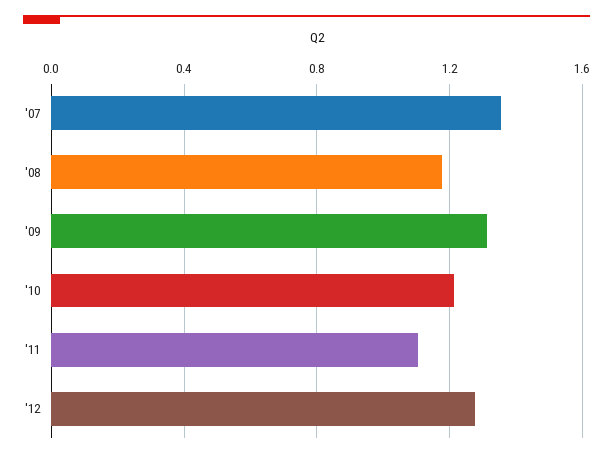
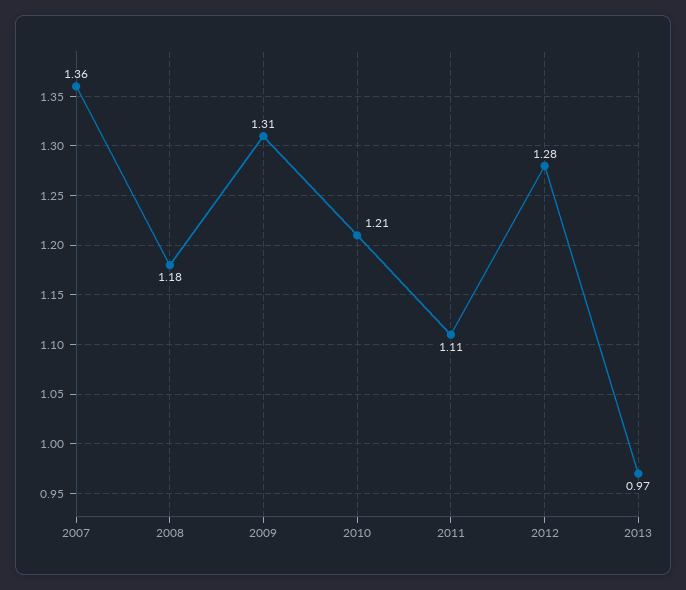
2013: none -> 0.97

